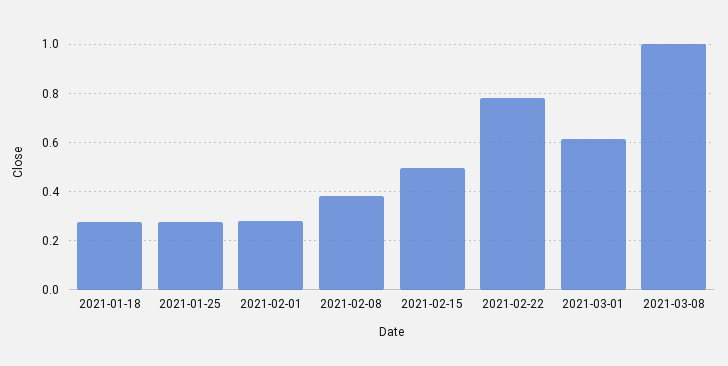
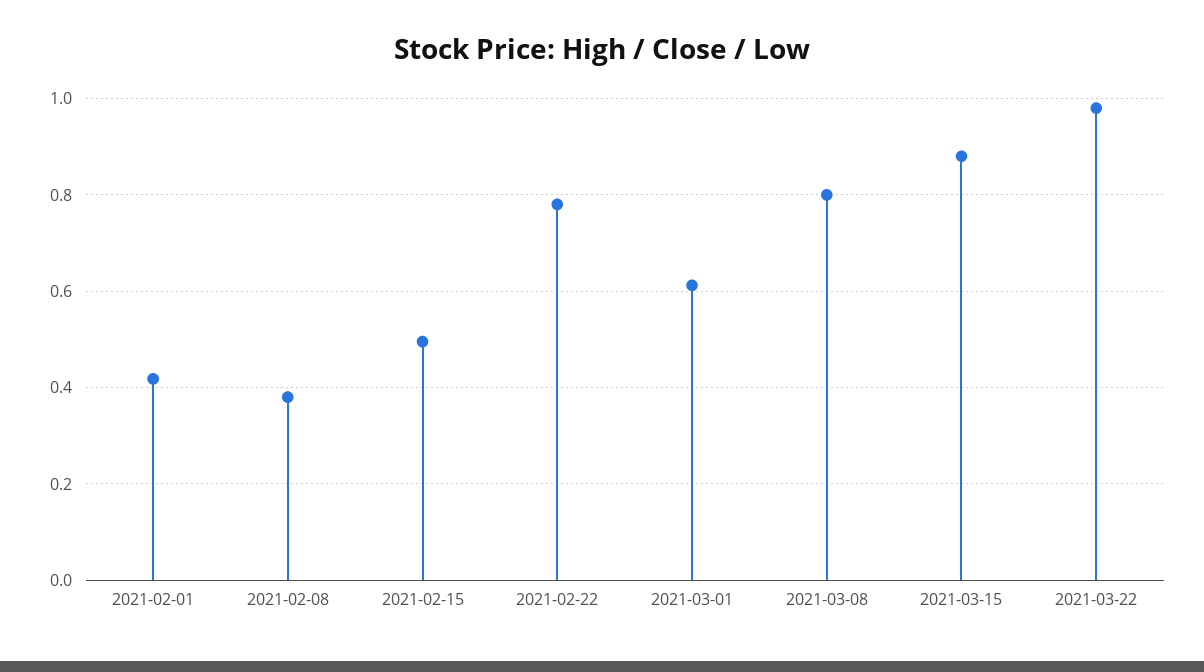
2021-01-18: 0.275 -> none
2021-01-25: 0.275 -> none
2021-02-01: 0.275 -> 0.42
2021-03-08: 1 -> 0.8
2021-03-15: none -> 0.88
2021-03-22: none -> 0.98

